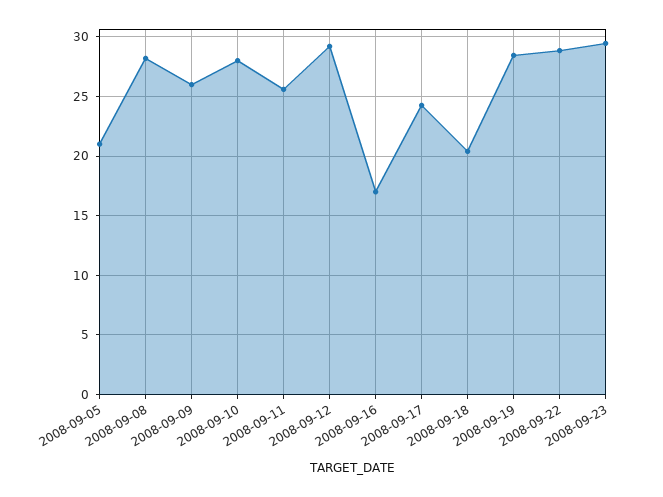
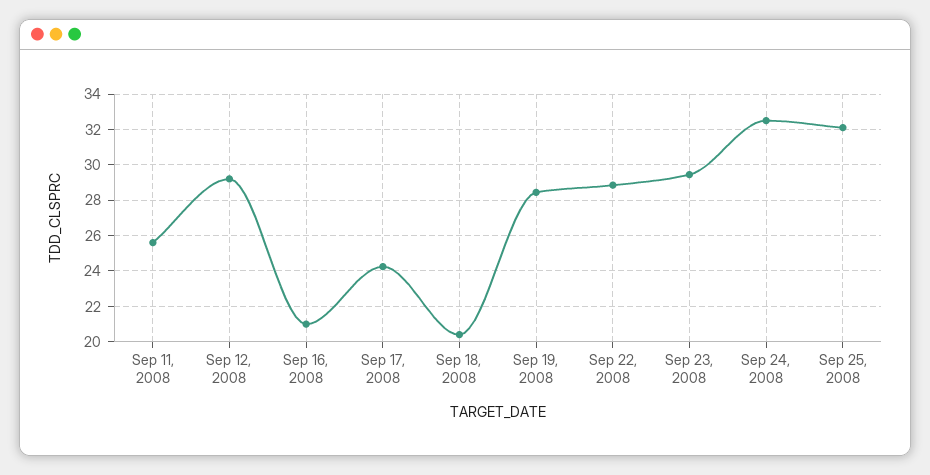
2008-09-05: 21 -> none
2008-09-08: 28 -> none
2008-09-09: 26 -> none
2008-09-10: 28 -> none
2008-09-16: 17 -> 21
Sep 24, 2008: none -> 32.5
Sep 25, 2008: none -> 32

